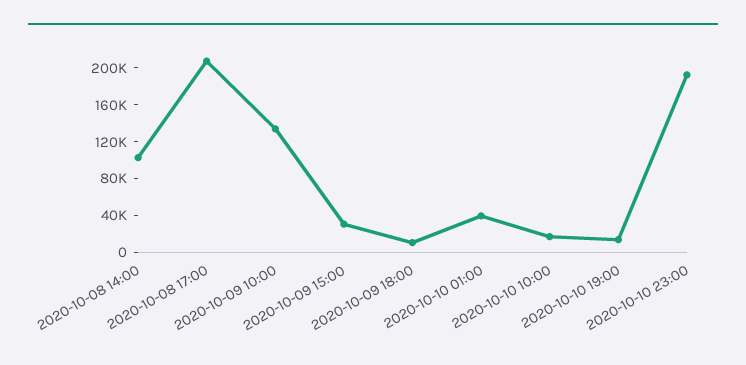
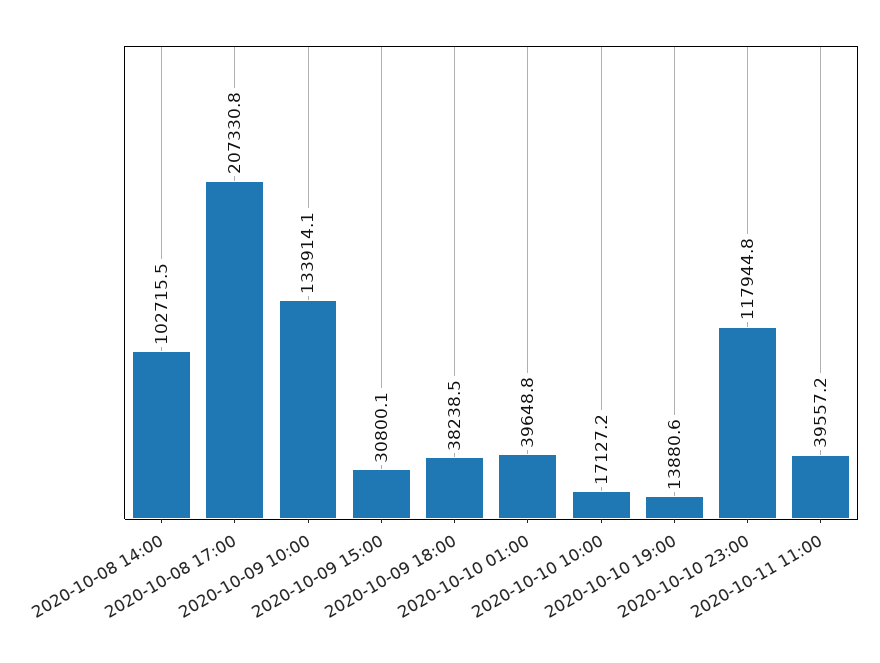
2020-10-09 18:00: 10000 -> 38238.5
2020-10-10 23:00: 190000 -> 117944.8
2020-10-11 11:00: none -> 39557.2

